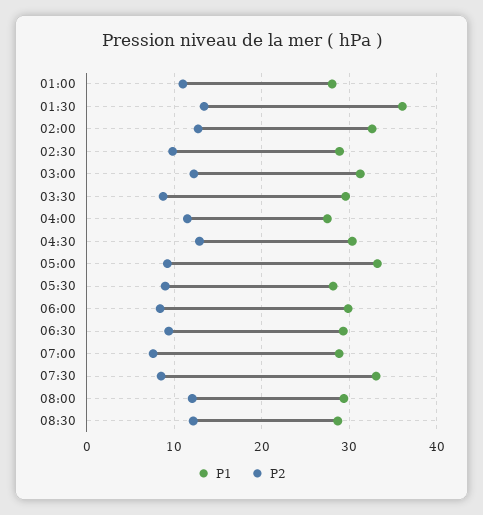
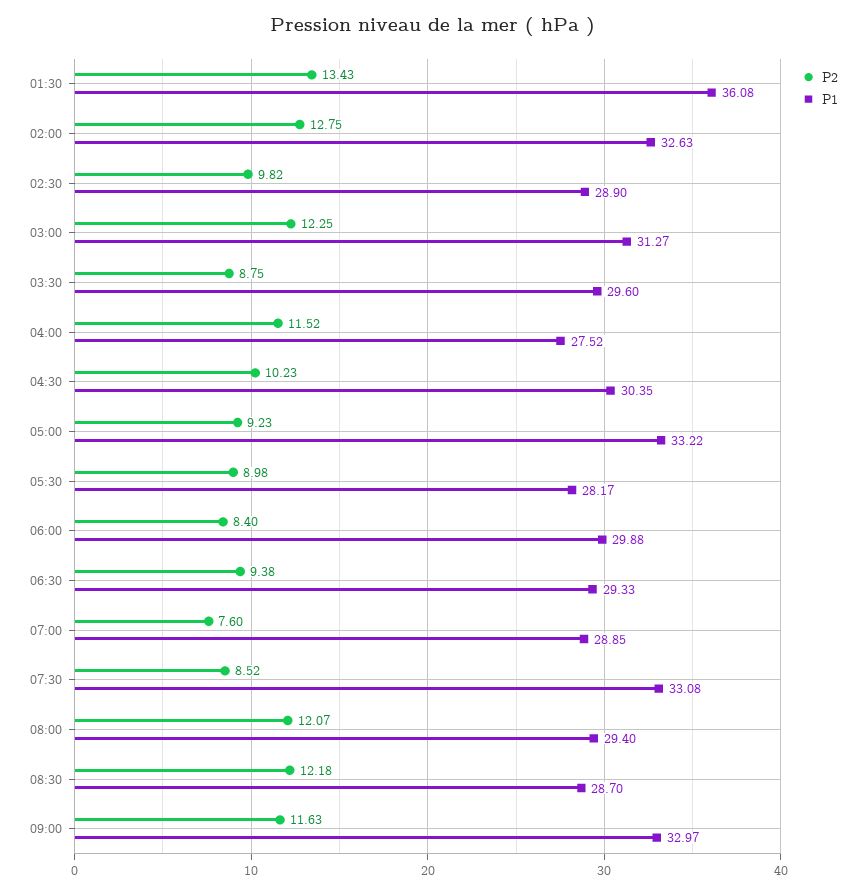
P1, 01:00: 28 -> none
P2, 01:00: 11 -> none
P2, 04:30: 13 -> 10.23
P2, 09:00: none -> 11.63
P1, 09:00: none -> 32.97

